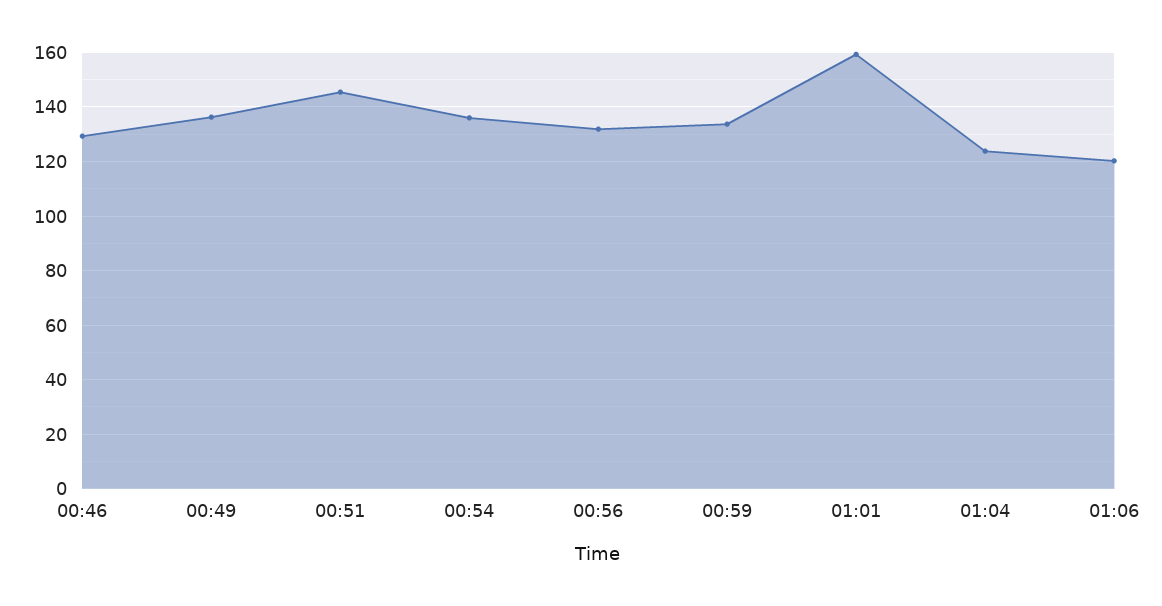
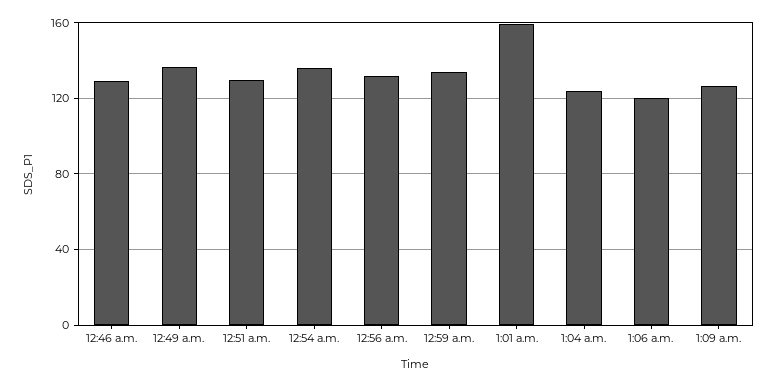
00:51: 145 -> 130
1:09 a.m.: none -> 125

